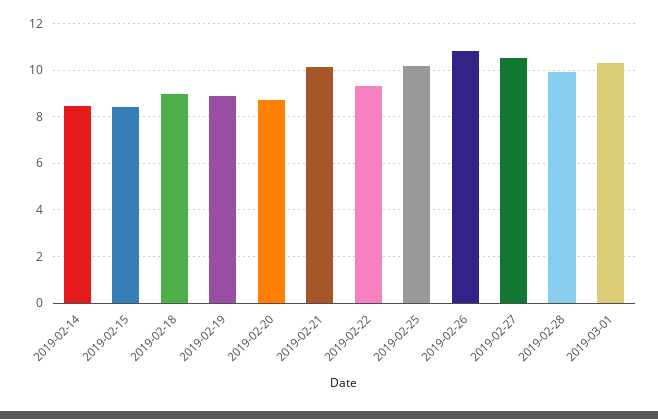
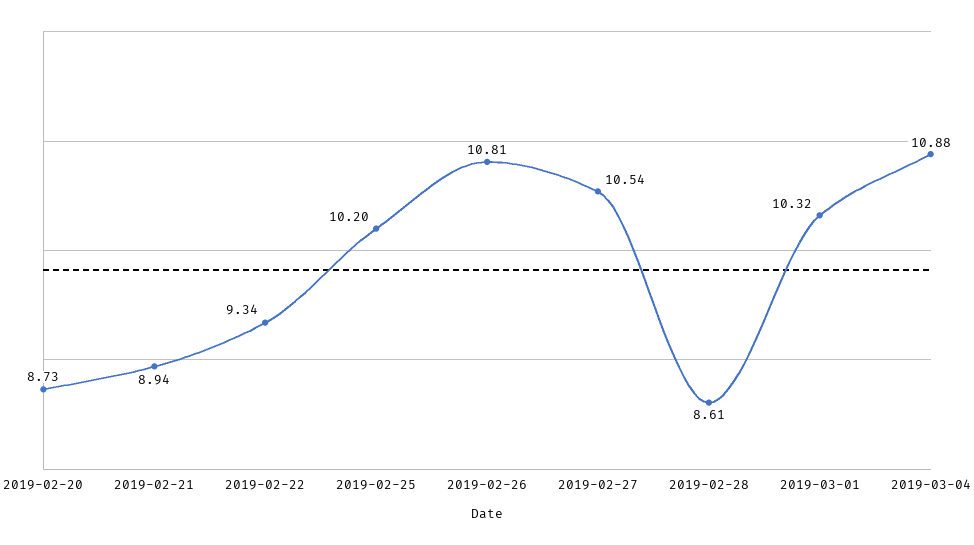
2019-02-14: 8.5 -> none
2019-02-15: 8.5 -> none
2019-02-18: 9 -> none
2019-02-19: 9 -> none
2019-02-21: 10 -> 8.94
2019-02-28: 10 -> 8.61
2019-03-04: none -> 10.88

